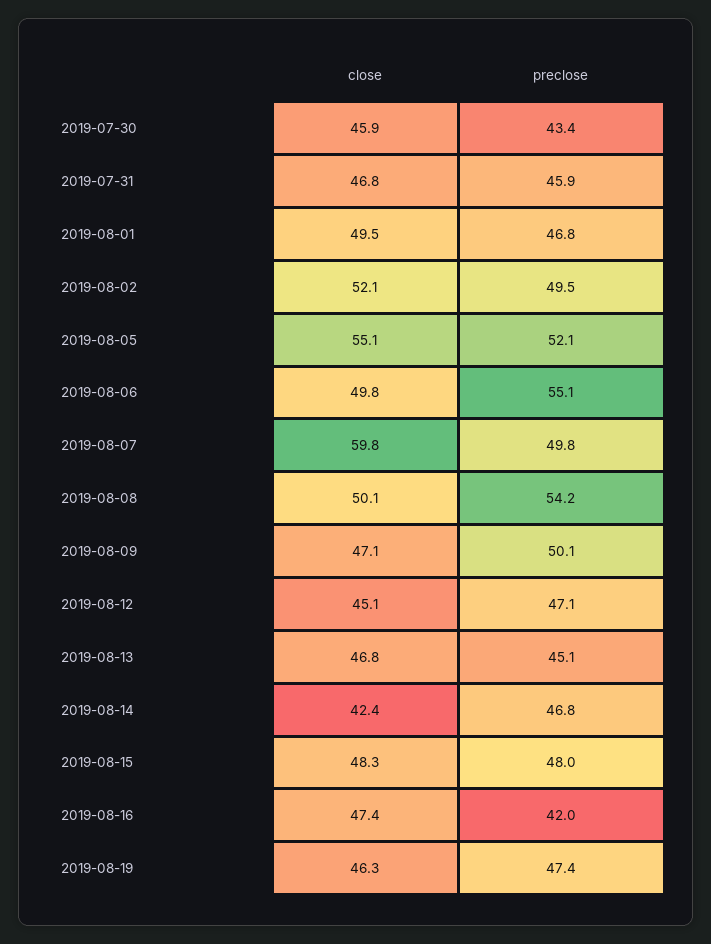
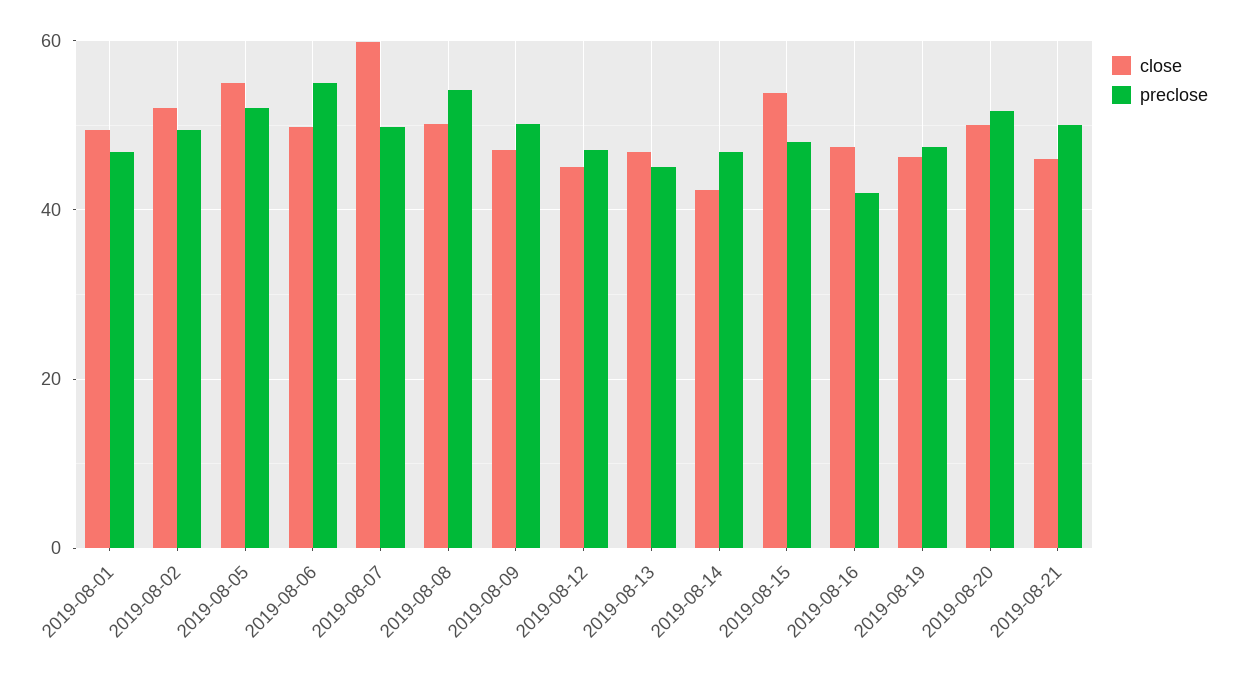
close, 2019-07-30: 45.9 -> none
preclose, 2019-07-30: 43.4 -> none
close, 2019-07-31: 46.8 -> none
preclose, 2019-07-31: 45.9 -> none
close, 2019-08-15: 48.3 -> 54
close, 2019-08-20: none -> 50
preclose, 2019-08-20: none -> 52
close, 2019-08-21: none -> 46
preclose, 2019-08-21: none -> 50

